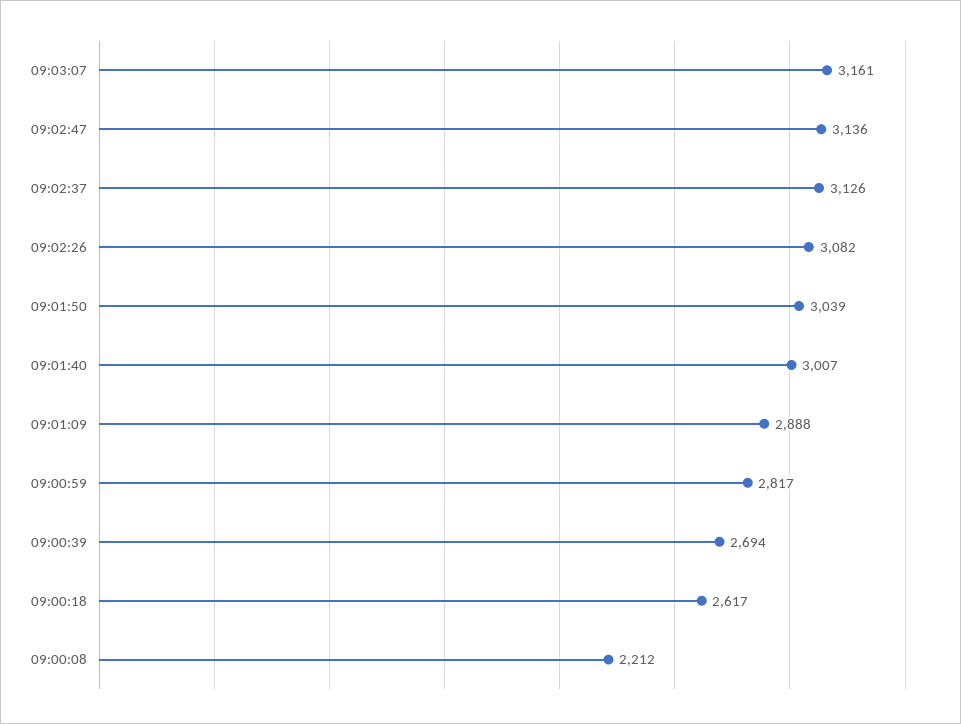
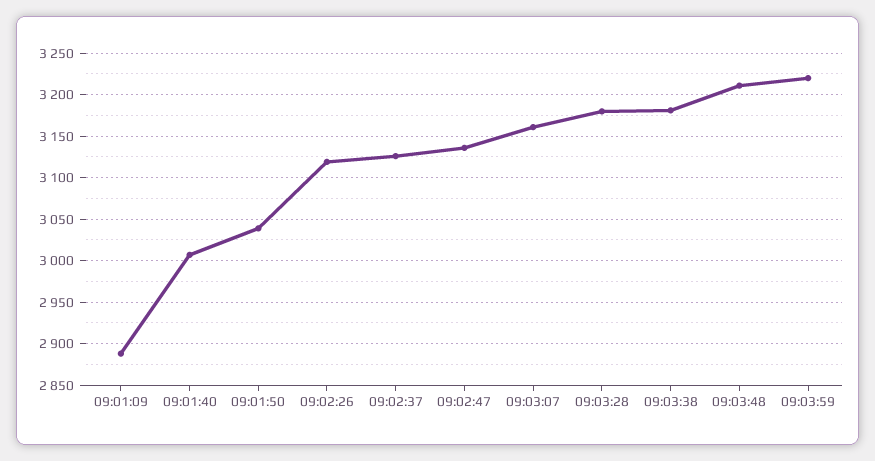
09:02:26: 3082 -> 3120
09:00:59: 2817 -> none
09:00:39: 2694 -> none
09:00:18: 2617 -> none
09:00:08: 2212 -> none
09:03:28: none -> 3180
09:03:38: none -> 3180
09:03:48: none -> 3210
09:03:59: none -> 3220

